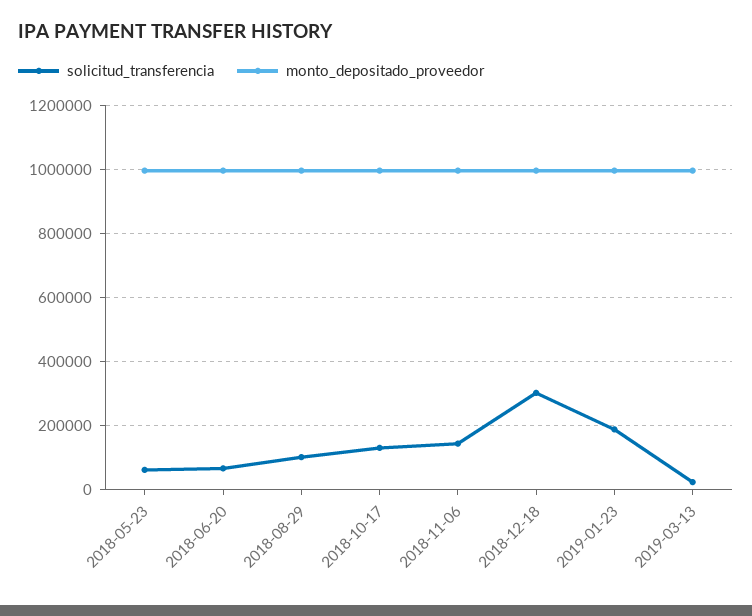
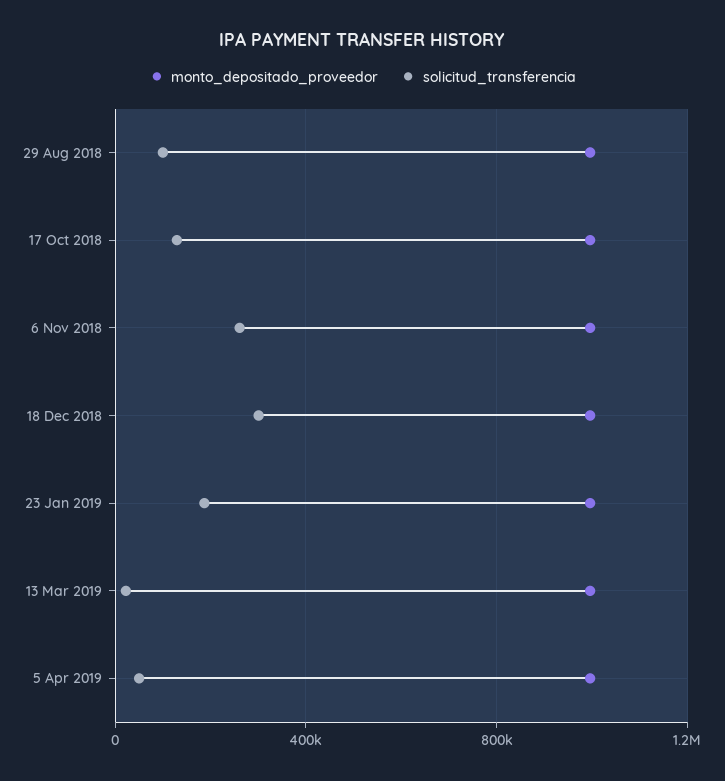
solicitud_transferencia, 2018-05-23: 60000 -> none
monto_depositado_proveedor, 2018-05-23: 1000000 -> none
solicitud_transferencia, 2018-06-20: 60000 -> none
monto_depositado_proveedor, 2018-06-20: 1000000 -> none
solicitud_transferencia, 2018-11-06: 140000 -> 250000
monto_depositado_proveedor, 5 Apr 2019: none -> 1000000
solicitud_transferencia, 5 Apr 2019: none -> 50000

